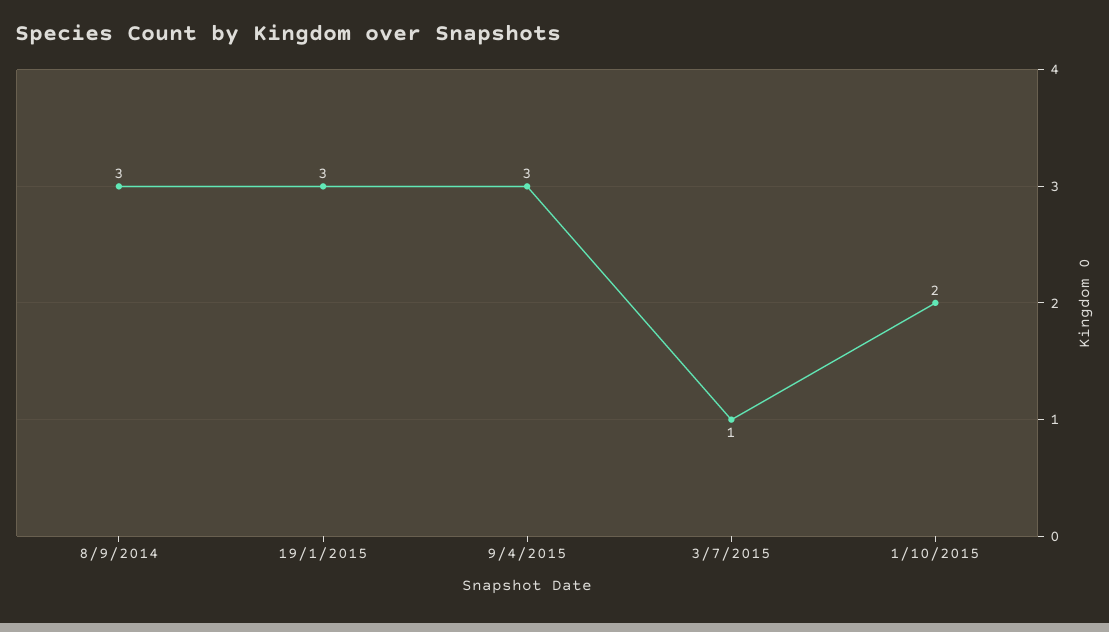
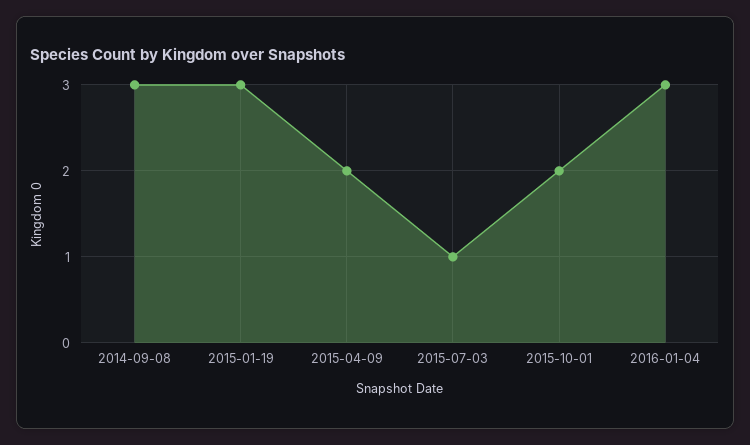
9/4/2015: 3 -> 2
2016-01-04: none -> 3

